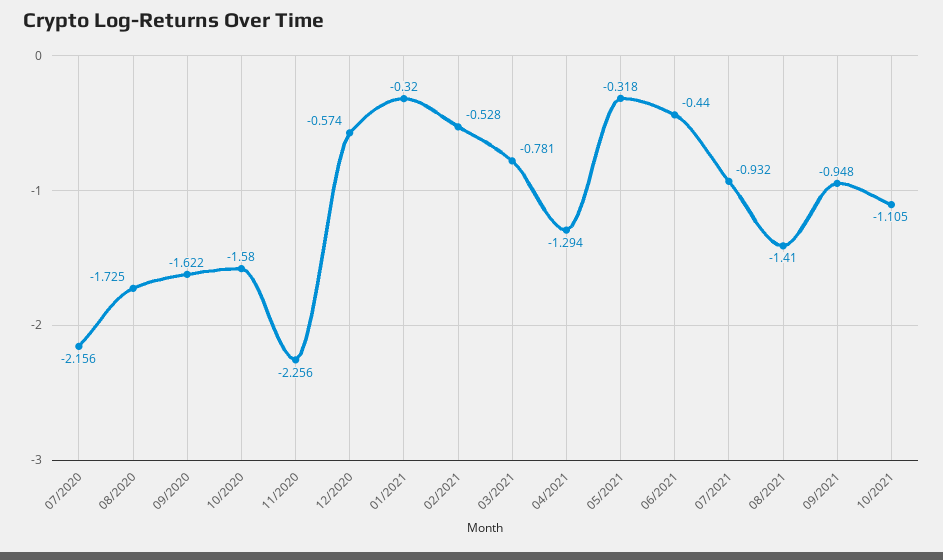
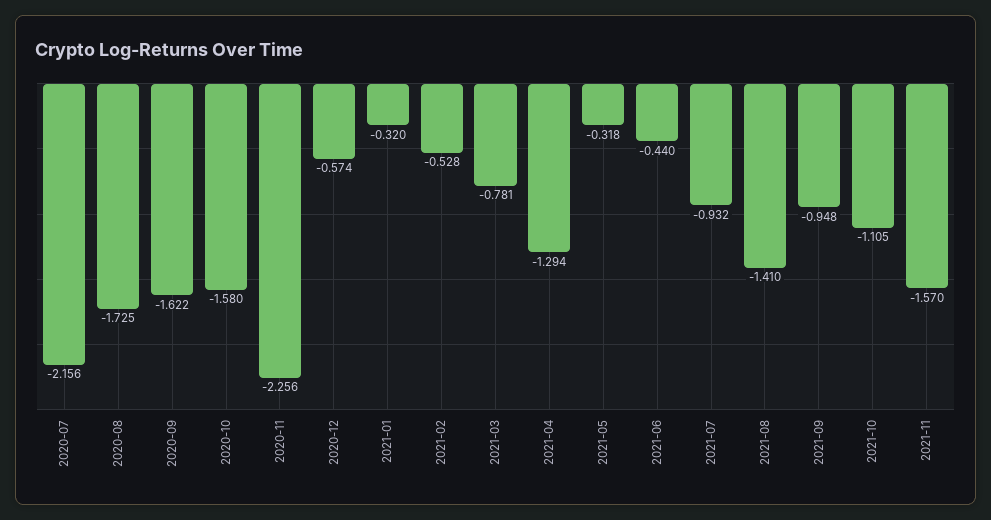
2021-11: none -> -1.57

